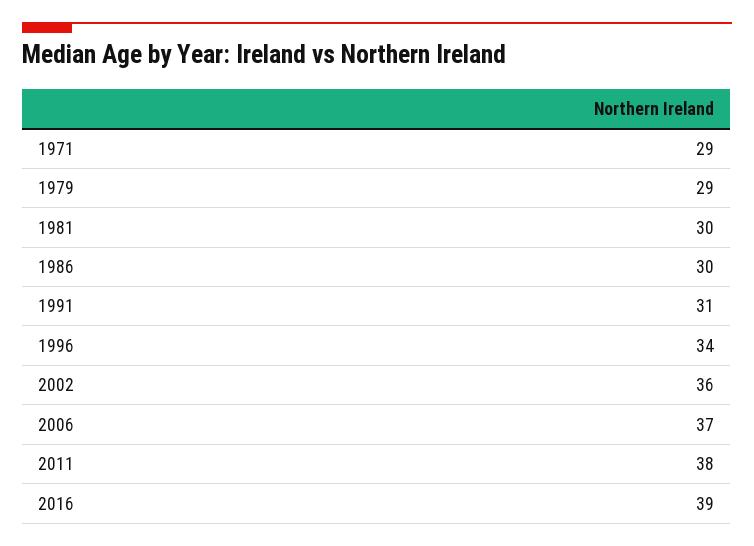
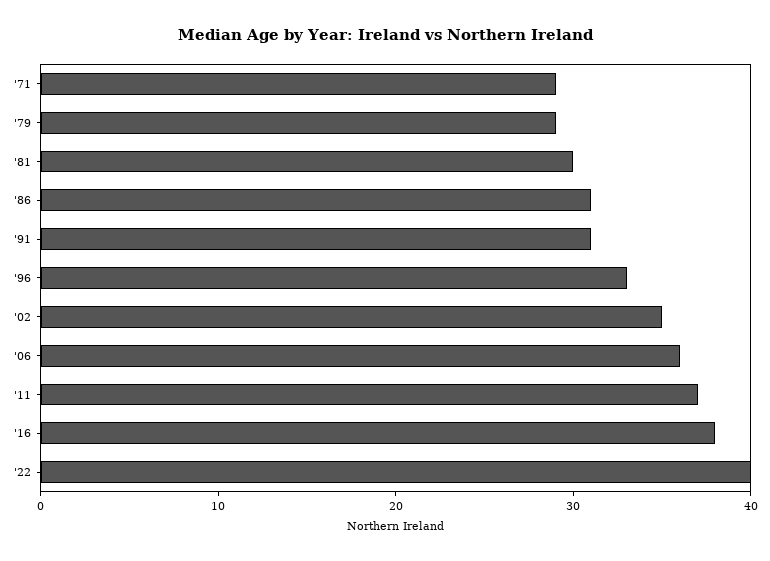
1986: 30 -> 31
1996: 34 -> 33
2002: 36 -> 35
2006: 37 -> 36
2011: 38 -> 37
2016: 39 -> 38
'22: none -> 40

